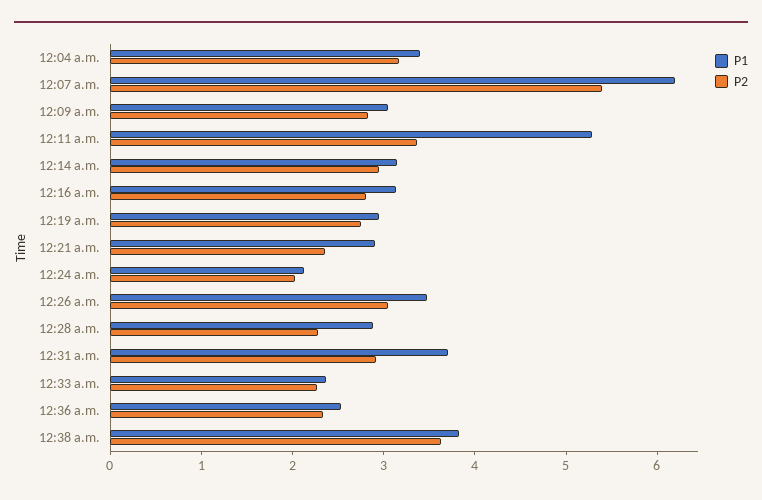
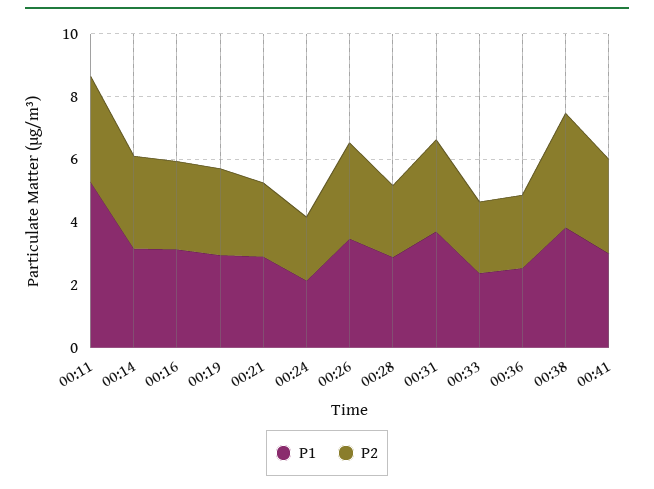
P1, 12:04 a.m.: 3.4 -> none
P2, 12:04 a.m.: 3.2 -> none
P1, 12:07 a.m.: 6.2 -> none
P2, 12:07 a.m.: 5.4 -> none
P1, 12:09 a.m.: 3 -> none
P2, 12:09 a.m.: 2.8 -> none
P1, 00:41: none -> 3
P2, 00:41: none -> 3

